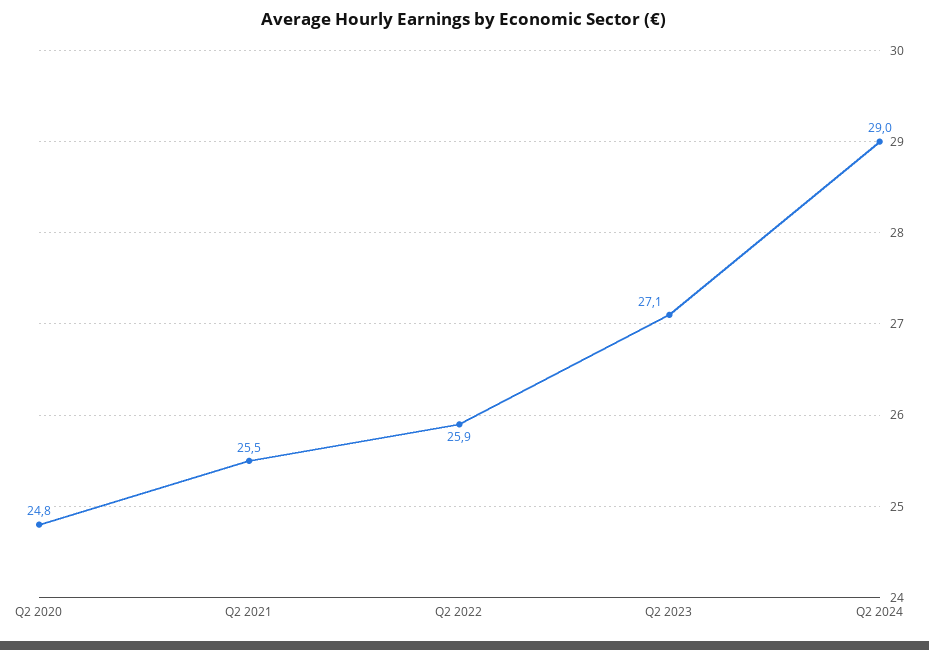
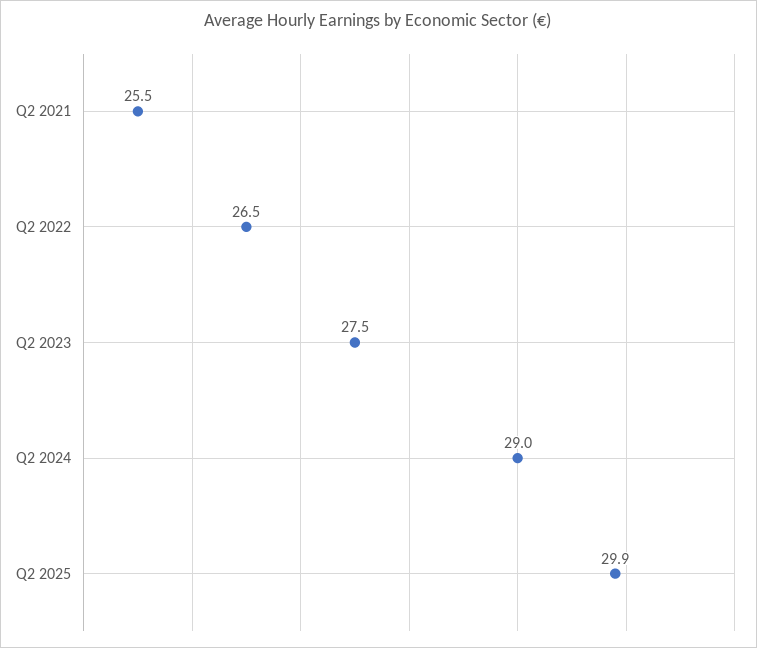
Q2 2020: 24.8 -> none
Q2 2022: 25.9 -> 26.5
Q2 2023: 27.1 -> 27.5
Q2 2025: none -> 29.9

